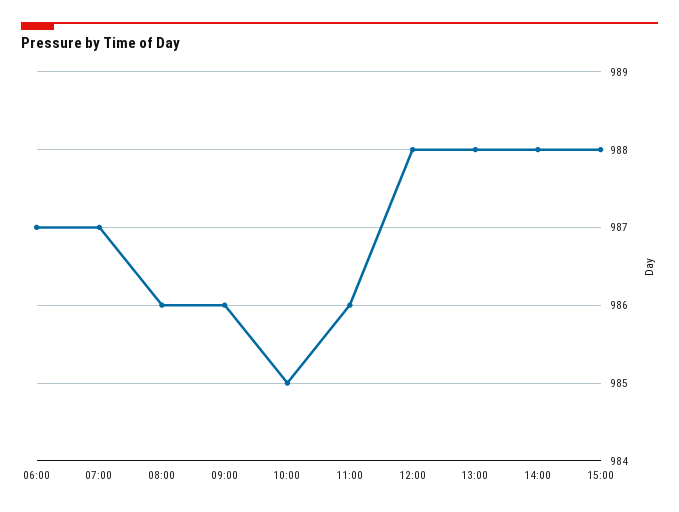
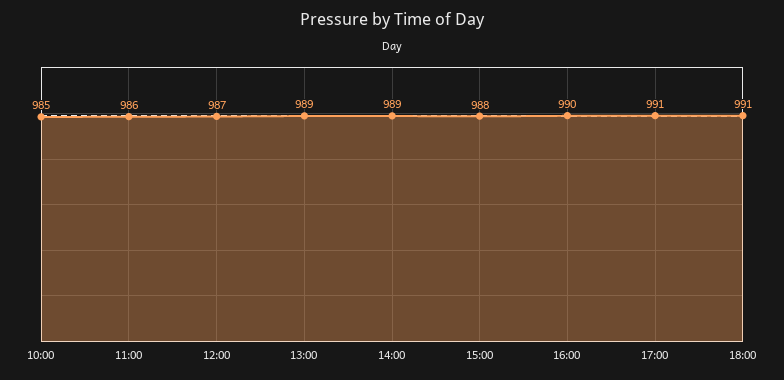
06:00: 987 -> none
07:00: 987 -> none
08:00: 986 -> none
09:00: 986 -> none
12:00: 988 -> 987
13:00: 988 -> 989
14:00: 988 -> 989
16:00: none -> 990
17:00: none -> 991
18:00: none -> 991

